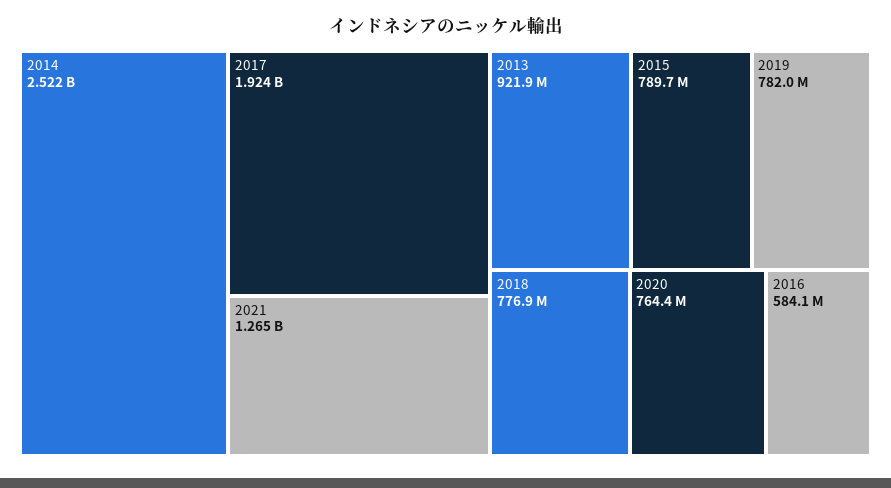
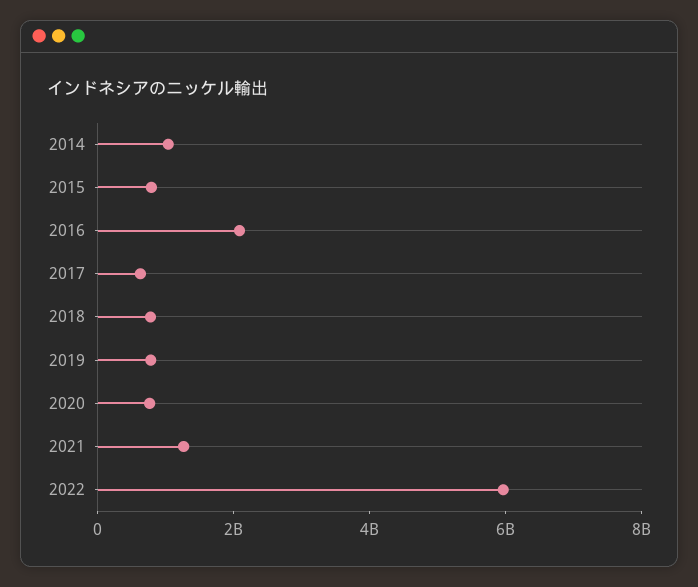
2014: 2522000000 -> 1000000000
2017: 1924000000 -> 500000000
2013: 921900000 -> none
2016: 584100000 -> 2000000000
2022: none -> 6000000000

